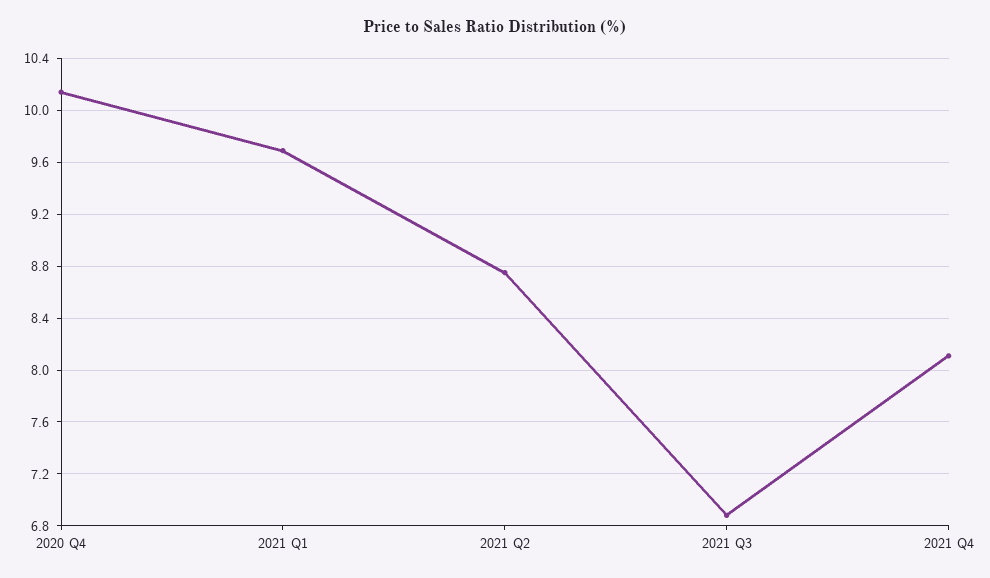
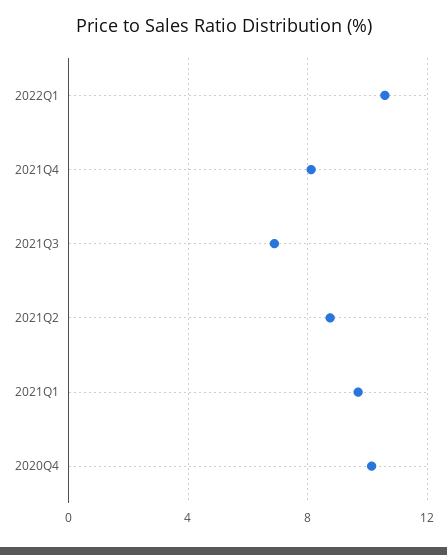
2022Q1: none -> 10.5

